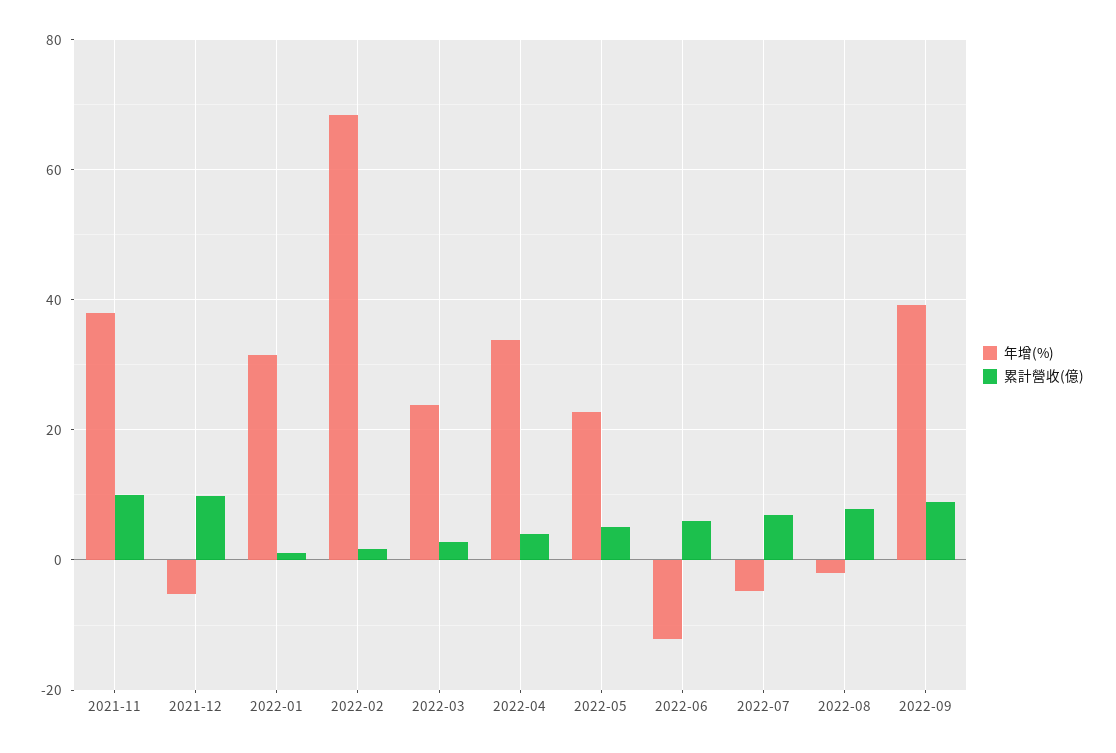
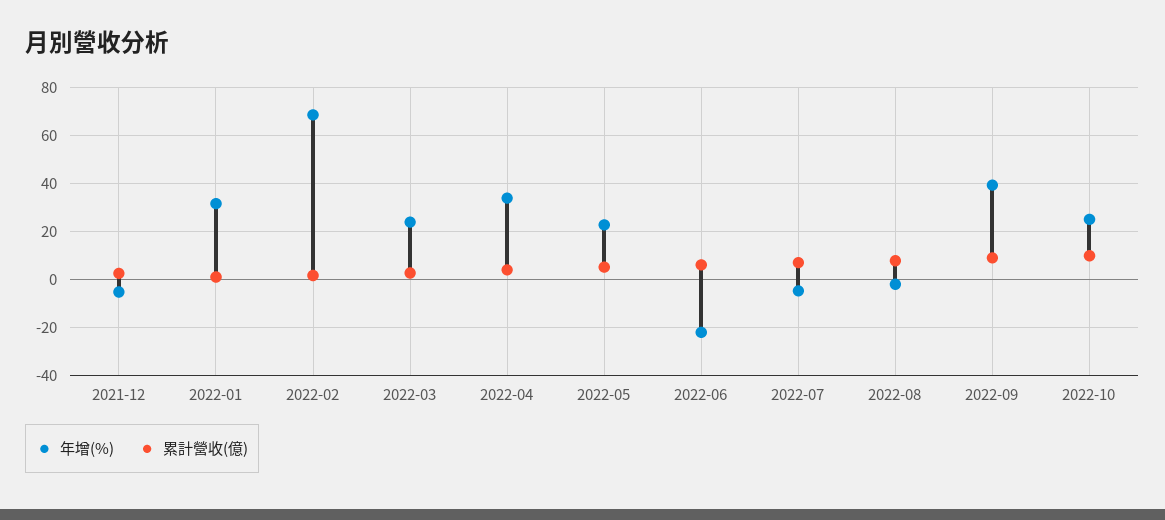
年增(%), 2021-11: 38 -> none
累計營收(億), 2021-11: 10 -> none
累計營收(億), 2021-12: 10 -> 2.5
年增(%), 2022-06: -12 -> -22.5
年增(%), 2022-10: none -> 25
累計營收(億), 2022-10: none -> 10

